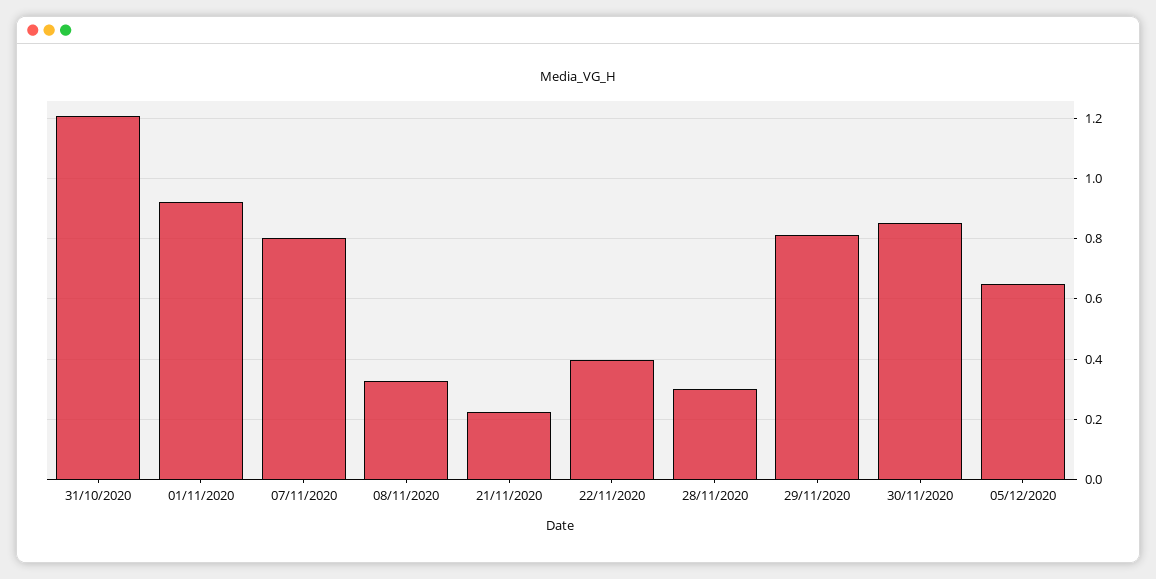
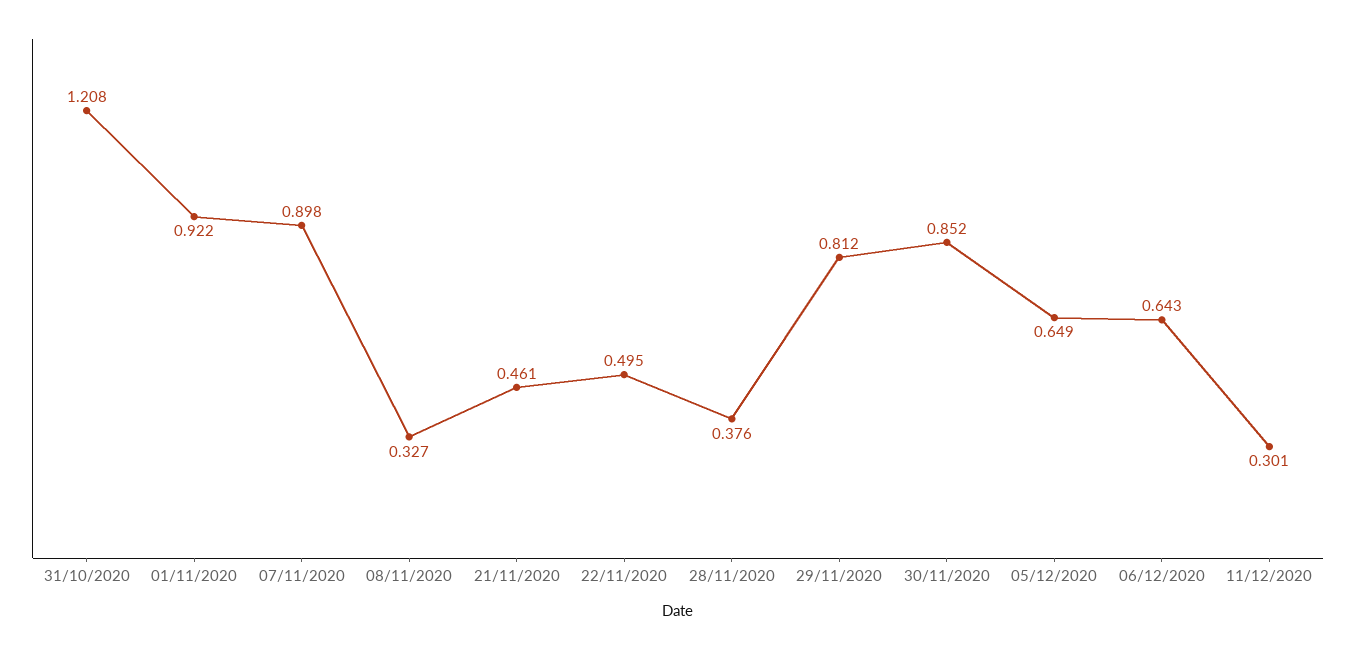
07/11/2020: 0.8 -> 0.898
21/11/2020: 0.22 -> 0.461
22/11/2020: 0.4 -> 0.495
28/11/2020: 0.3 -> 0.376
06/12/2020: none -> 0.643
11/12/2020: none -> 0.301

